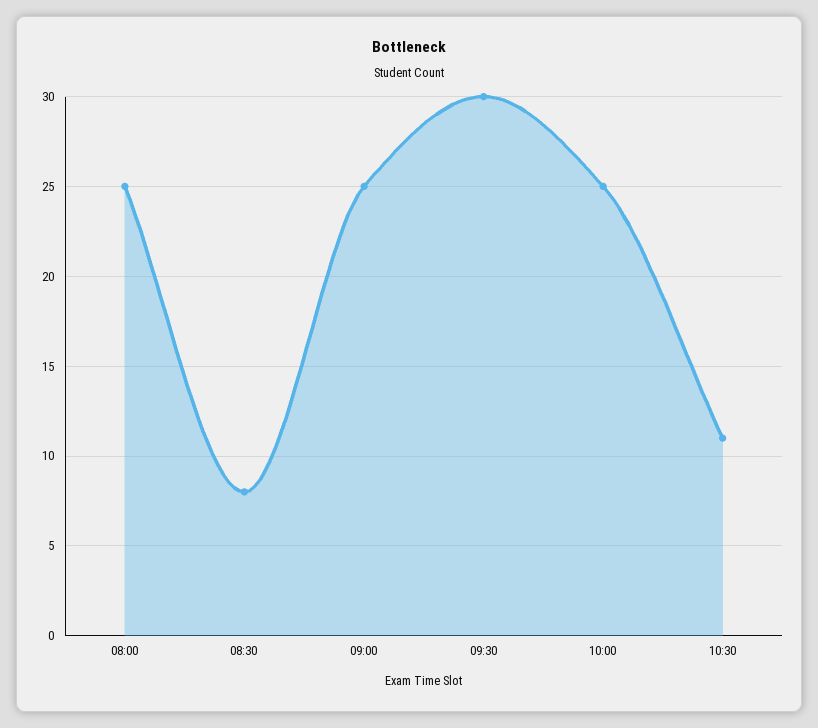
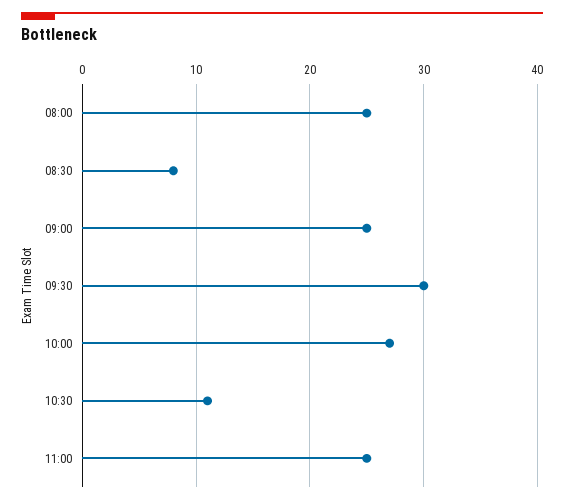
10:00: 25 -> 27
11:00: none -> 25

